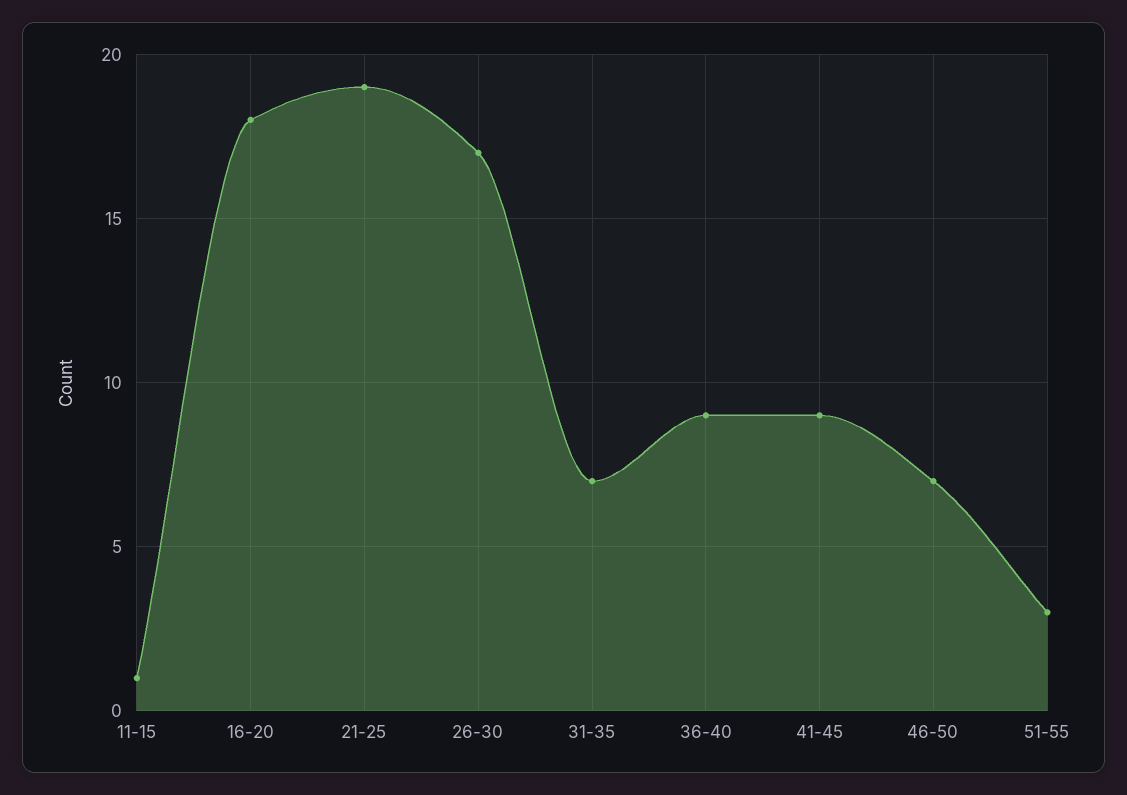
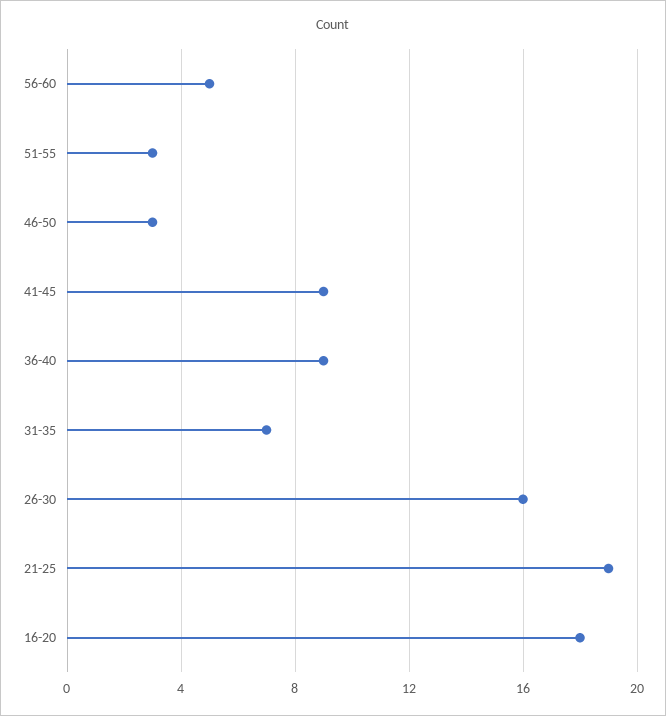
11-15: 1 -> none
26-30: 17 -> 16
46-50: 7 -> 3
56-60: none -> 5

